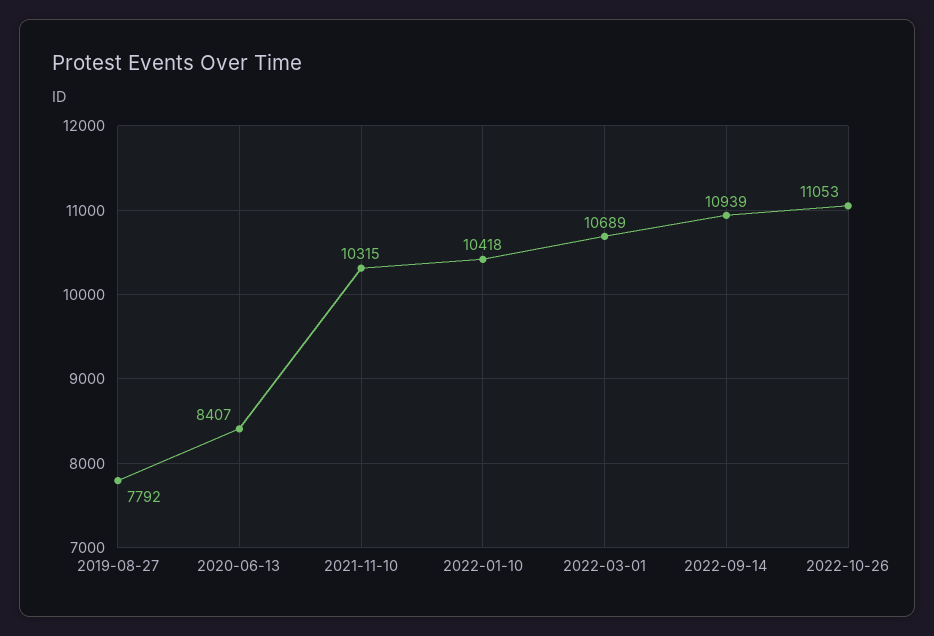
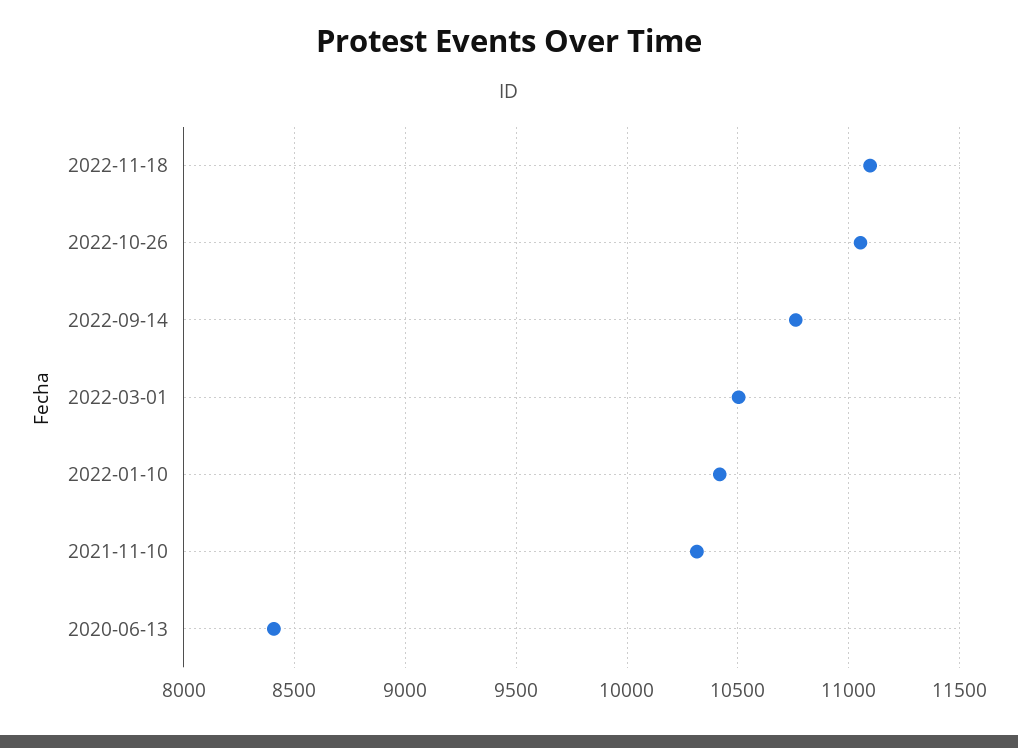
2019-08-27: 7792 -> none
2022-03-01: 10689 -> 10500
2022-09-14: 10939 -> 10750
2022-11-18: none -> 11100

